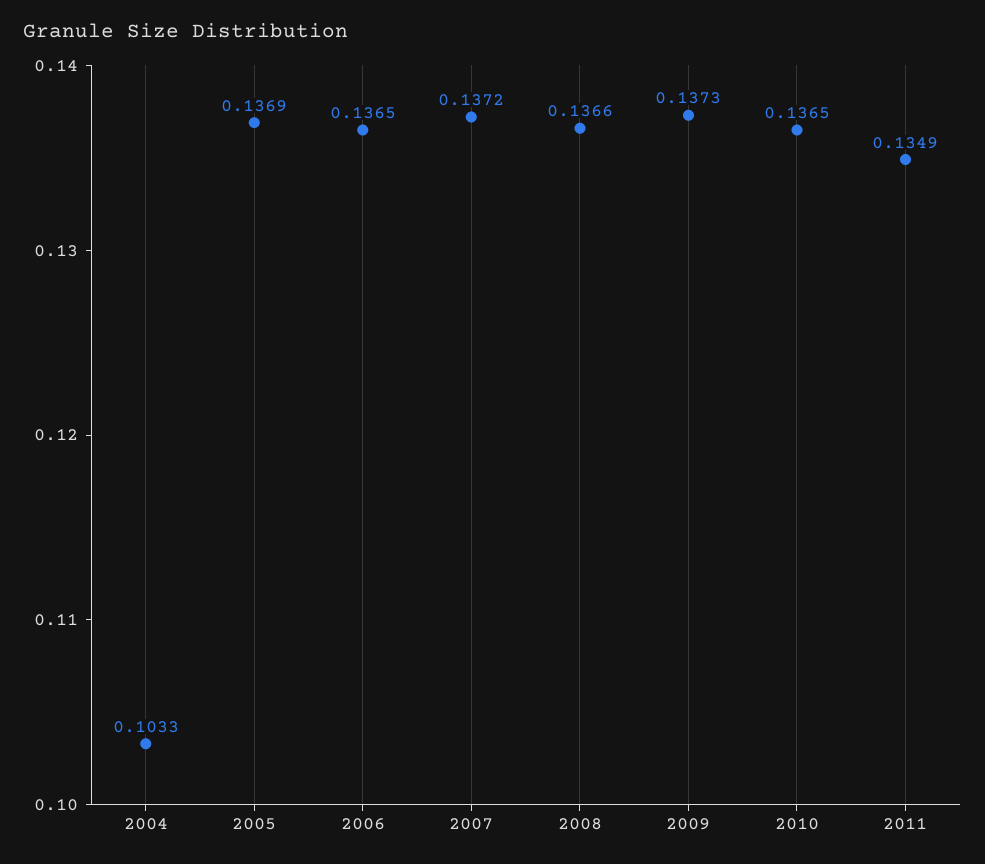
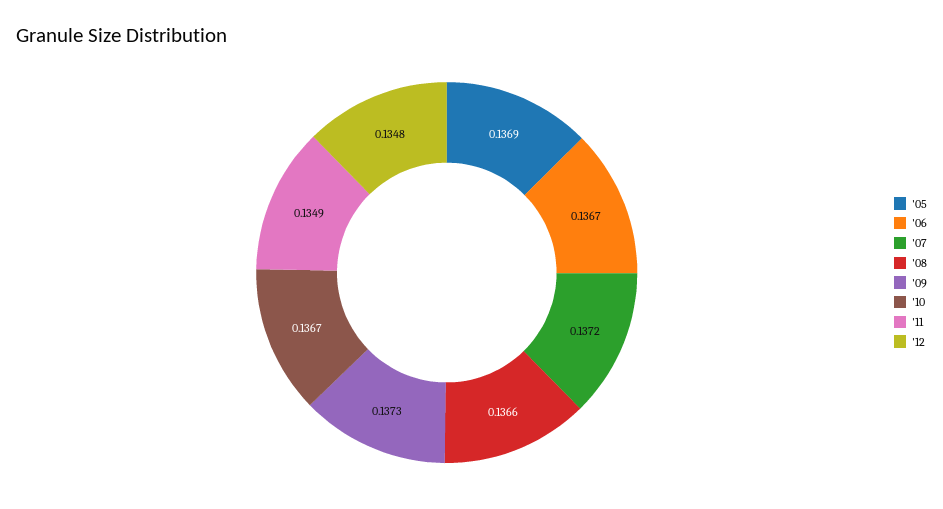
2004: 0.1033 -> none
2006: 0.1365 -> 0.1367
2010: 0.1365 -> 0.1367
'12: none -> 0.1348

